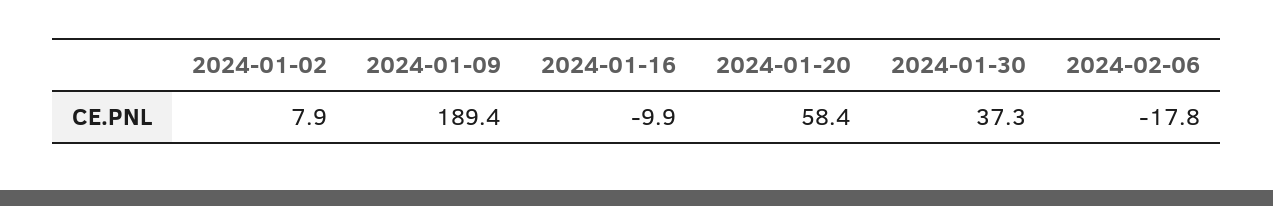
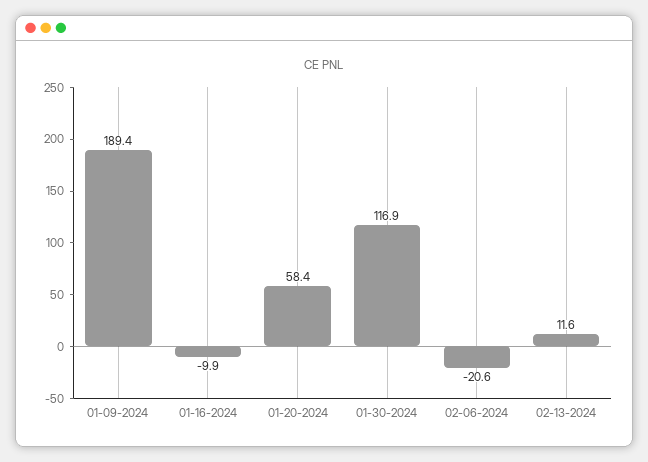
2024-01-02: 7.9 -> none
2024-01-30: 37.3 -> 116.9
2024-02-06: -17.8 -> -20.6
02-13-2024: none -> 11.6

